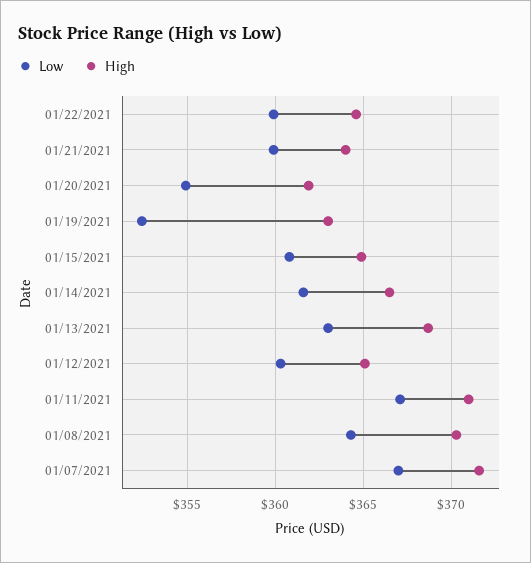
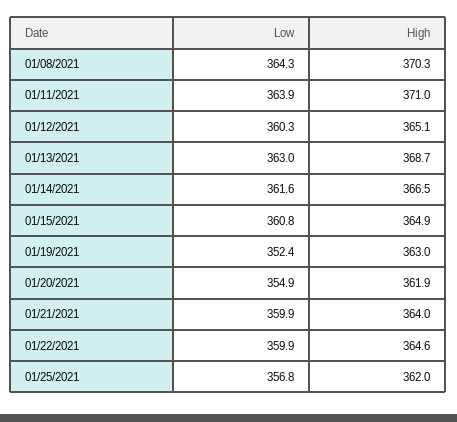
Low, 01/11/2021: 367 -> 363.9
Low, 01/07/2021: 367 -> none
High, 01/07/2021: 371.5 -> none
Low, 01/25/2021: none -> 356.8
High, 01/25/2021: none -> 362

